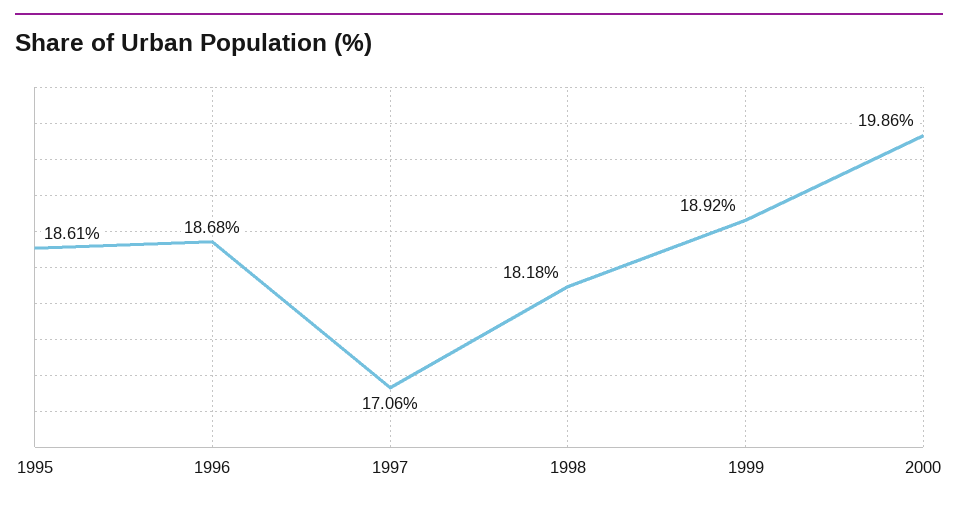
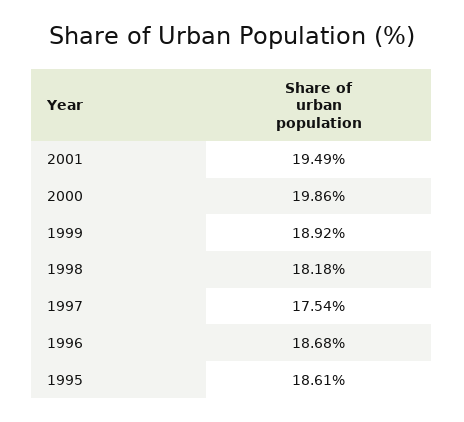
1997: 17.06 -> 17.54
2001: none -> 19.49

